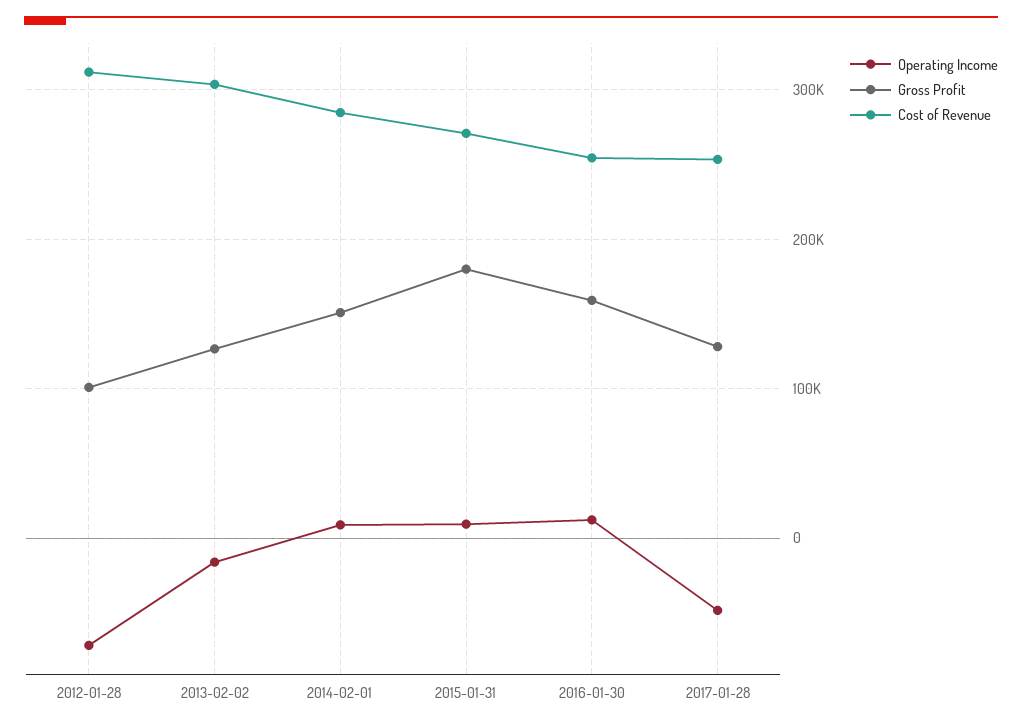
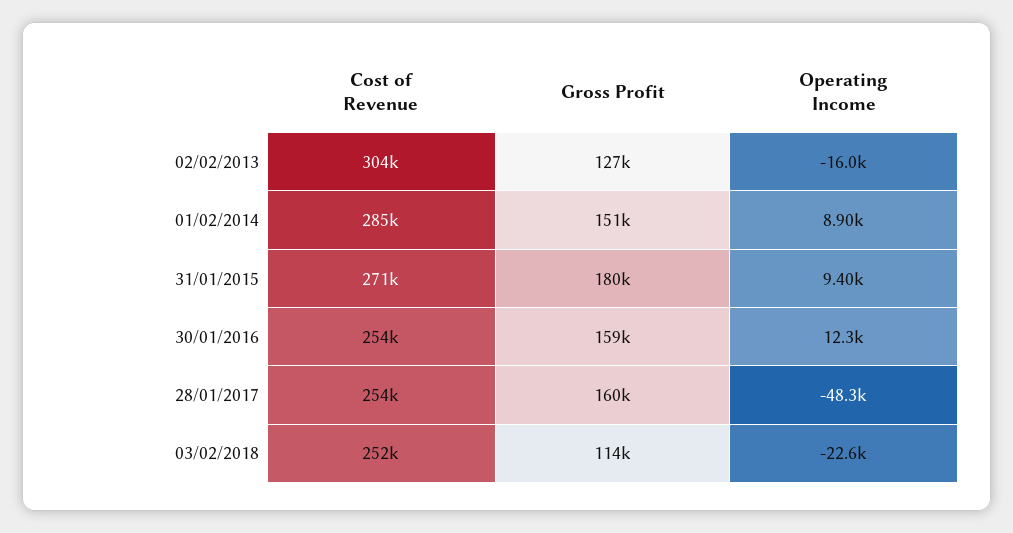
Operating Income, 2012-01-28: -70000 -> none
Gross Profit, 2012-01-28: 100000 -> none
Cost of Revenue, 2012-01-28: 310000 -> none
Gross Profit, 2017-01-28: 130000 -> 160000
Cost of Revenue, 03/02/2018: none -> 252000
Gross Profit, 03/02/2018: none -> 114000
Operating Income, 03/02/2018: none -> -22600

